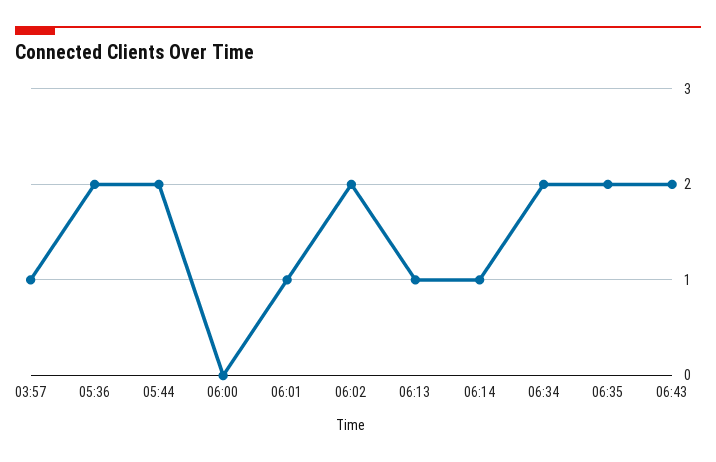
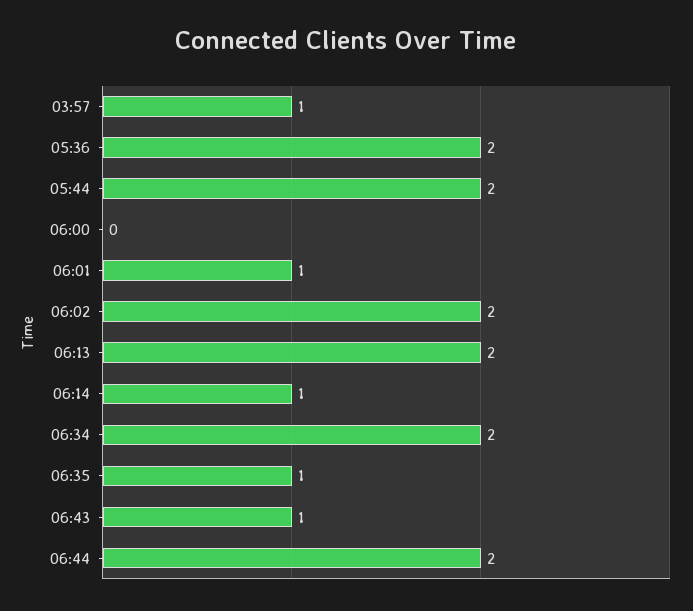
06:13: 1 -> 2
06:35: 2 -> 1
06:43: 2 -> 1
06:44: none -> 2

